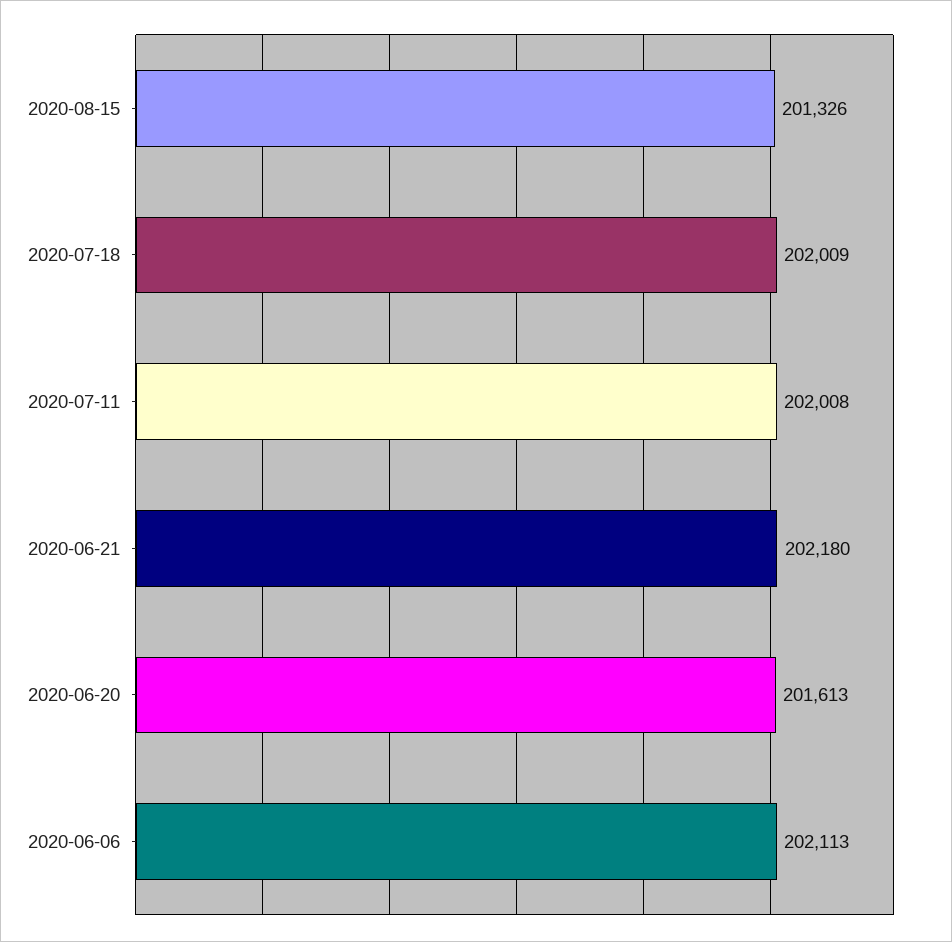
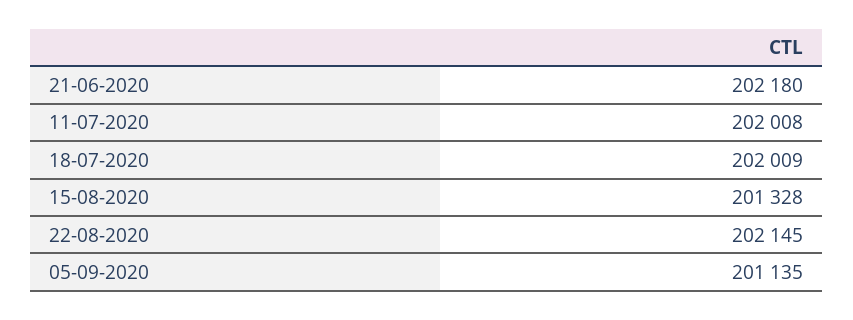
2020-08-15: 201326 -> 201328
2020-06-20: 201613 -> none
2020-06-06: 202113 -> none
22-08-2020: none -> 202145
05-09-2020: none -> 201135

